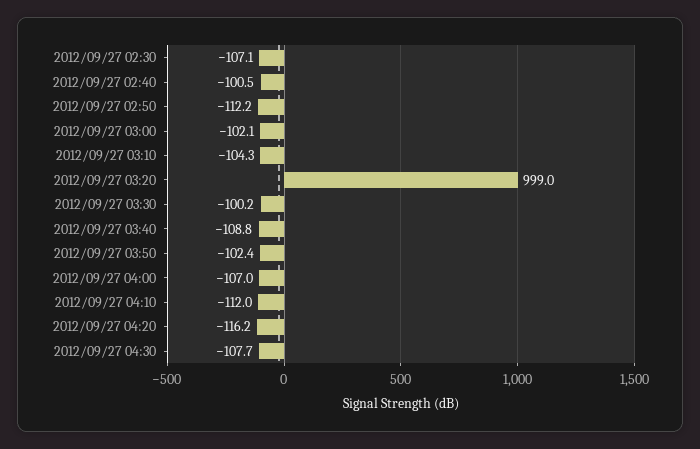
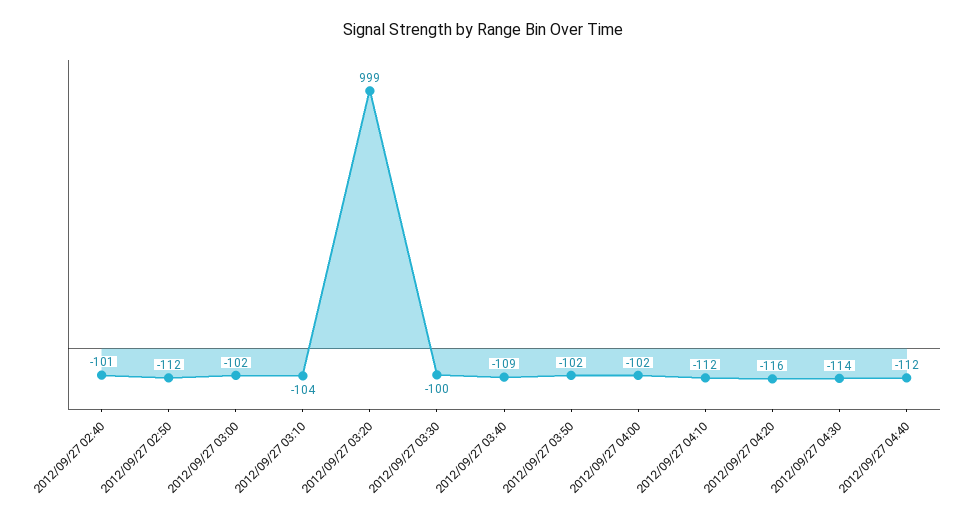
2012/09/27 02:30: -107.1 -> none
2012/09/27 04:00: -107 -> -102
2012/09/27 04:30: -107.7 -> -114
2012/09/27 04:40: none -> -112

